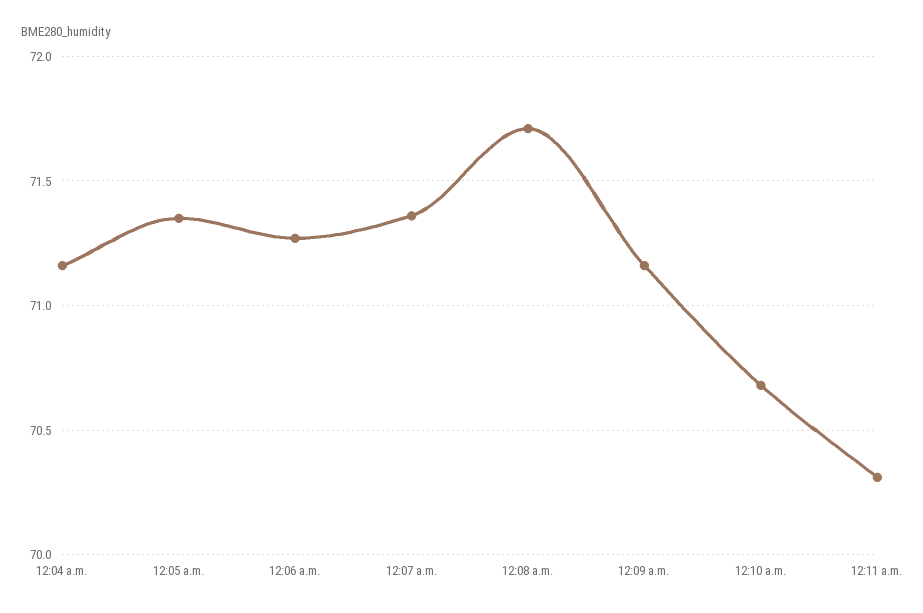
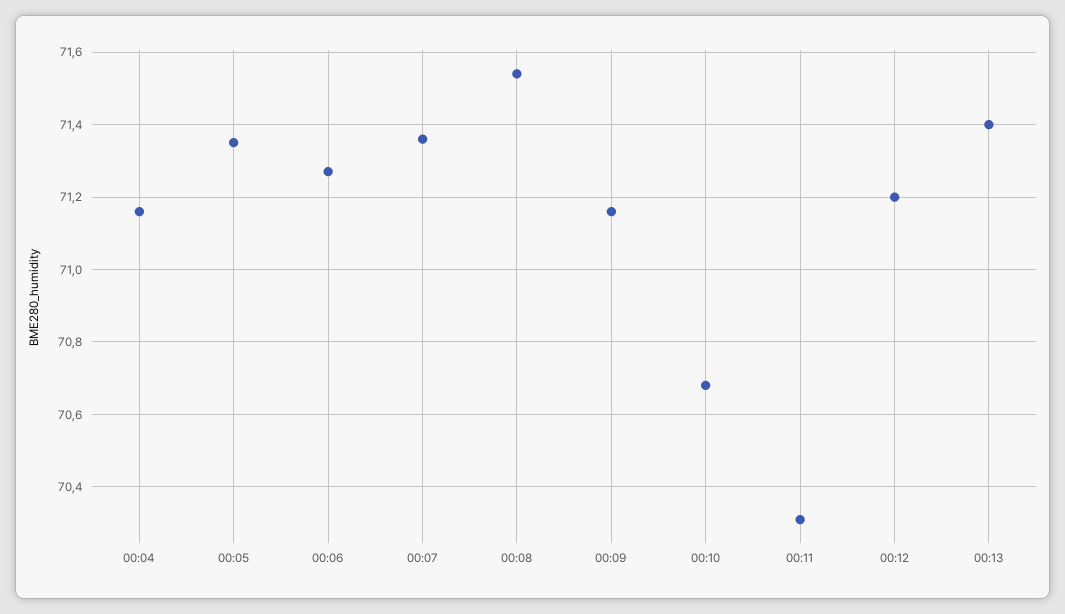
12:08 a.m.: 71.7 -> 71.55
00:12: none -> 71.2
00:13: none -> 71.4

